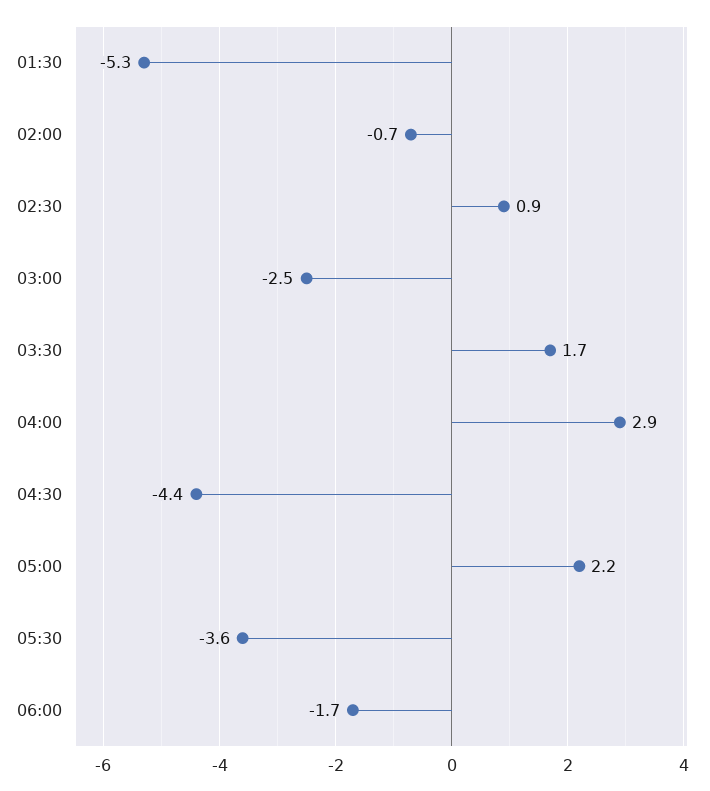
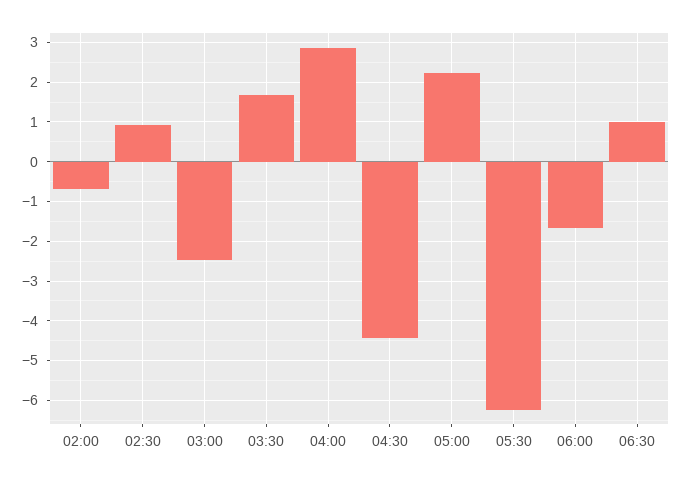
01:30: -5.3 -> none
05:30: -3.6 -> -6.2
06:30: none -> 1

